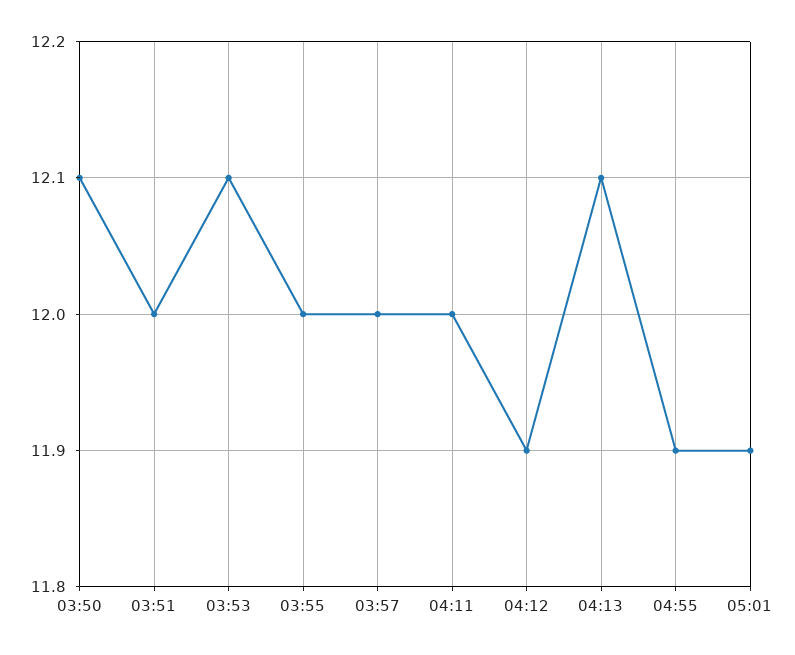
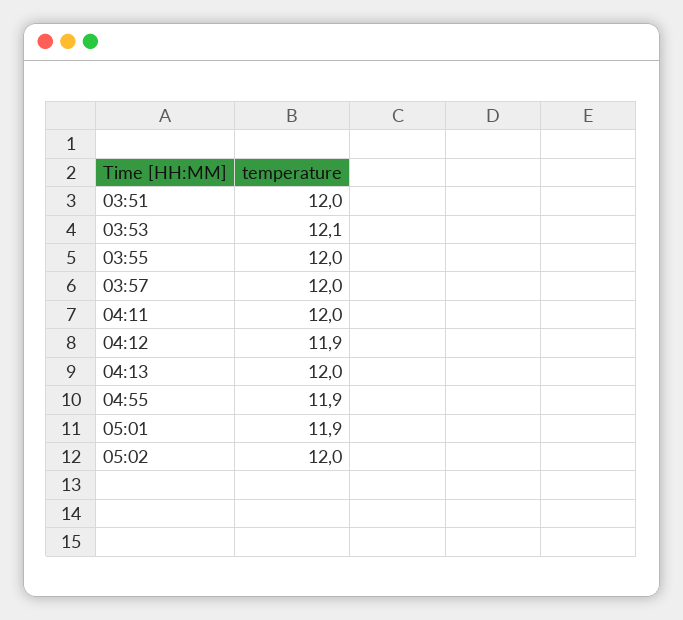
03:50: 12.1 -> none
04:13: 12.1 -> 12
05:02: none -> 12

